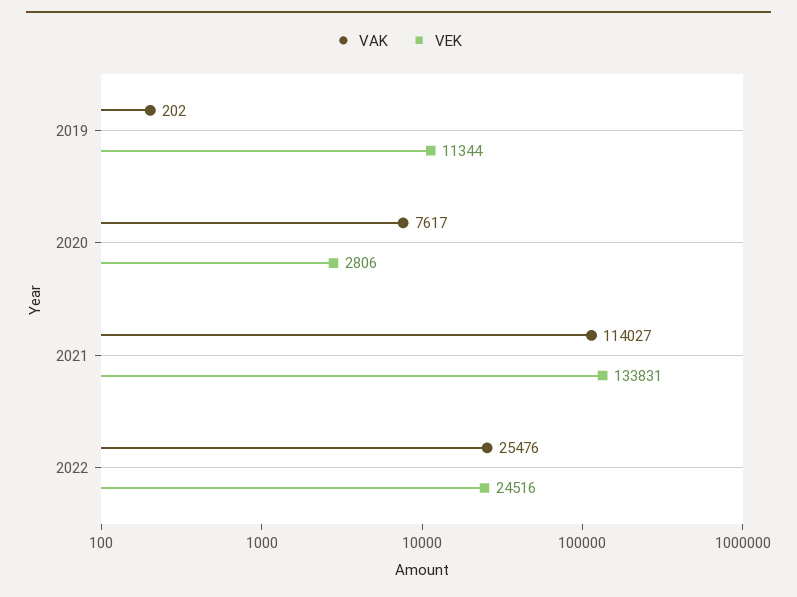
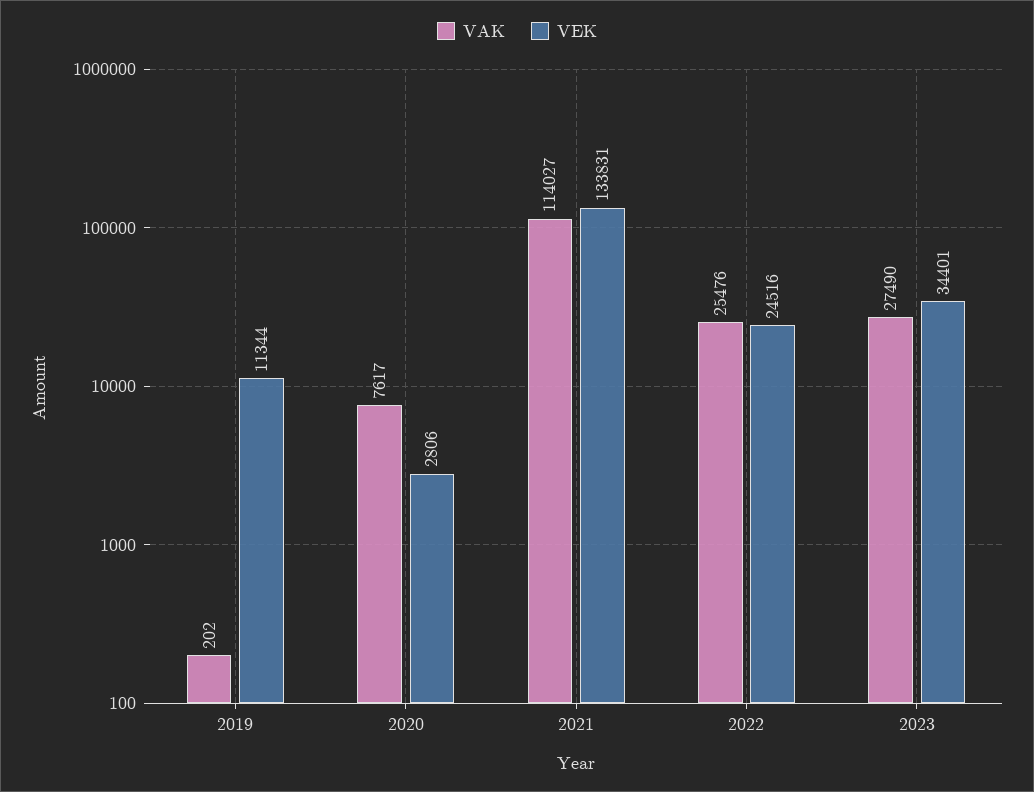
VAK, 2023: none -> 27490
VEK, 2023: none -> 34401

